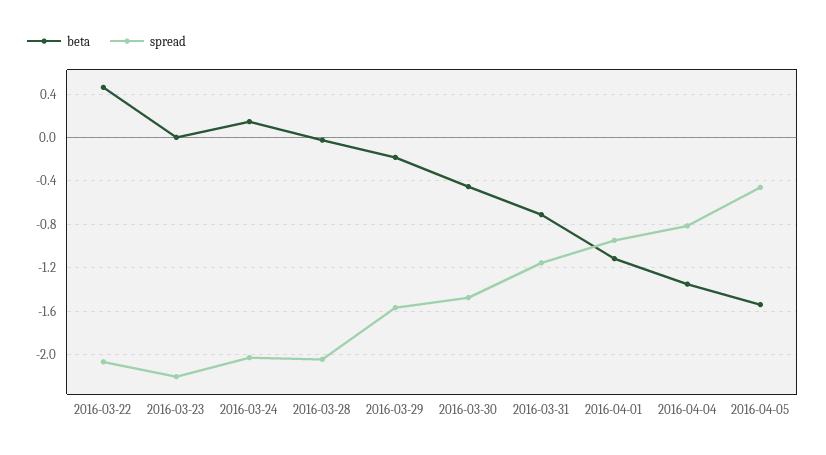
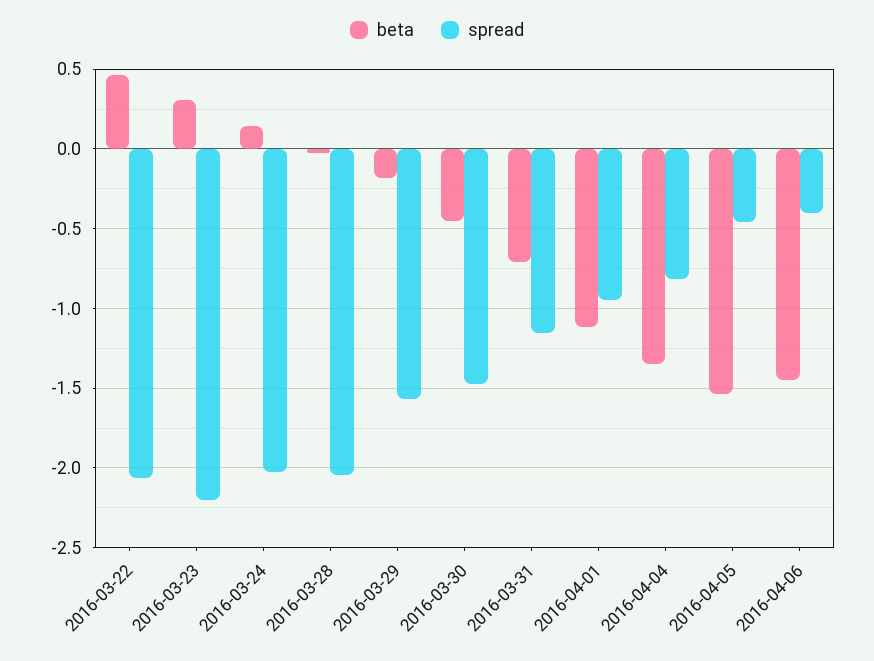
beta, 2016-03-23: 0 -> 0.3
beta, 2016-04-06: none -> -1.45
spread, 2016-04-06: none -> -0.4

